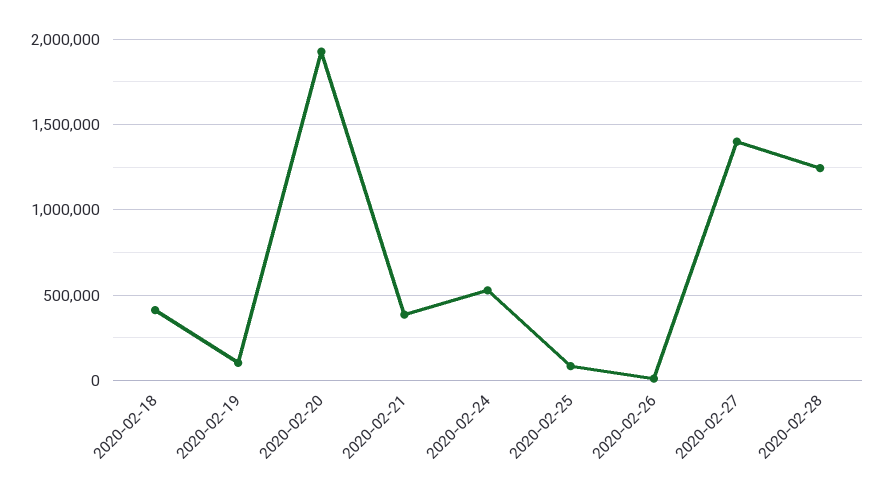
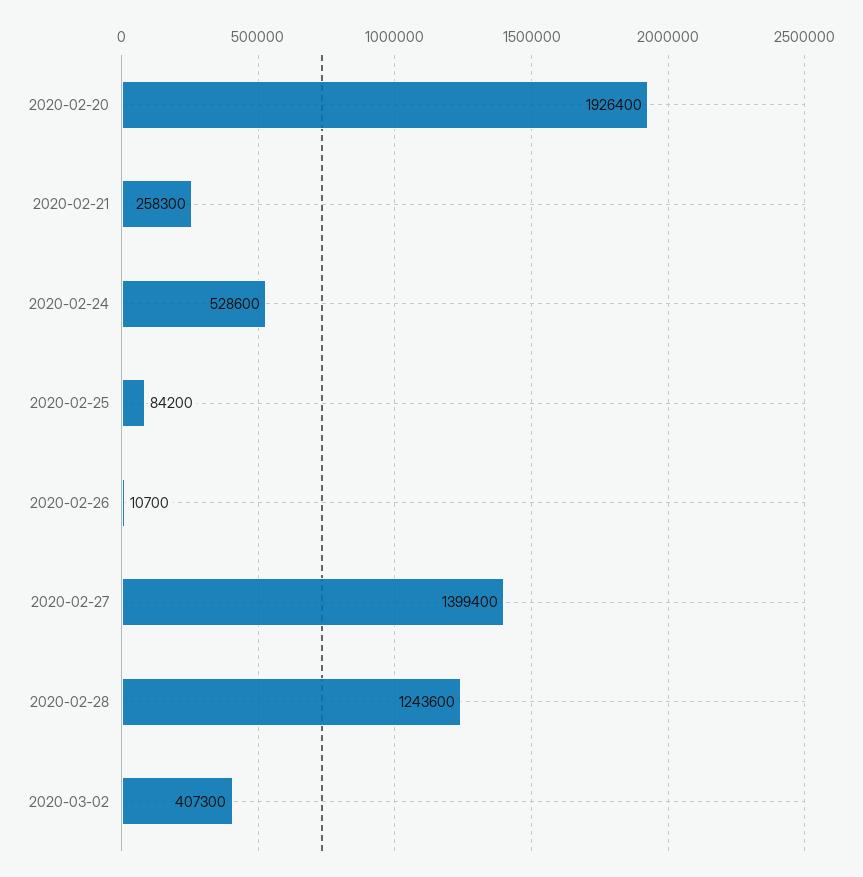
2020-02-18: 400000 -> none
2020-02-19: 100000 -> none
2020-02-21: 400000 -> 258300
2020-03-02: none -> 407300

